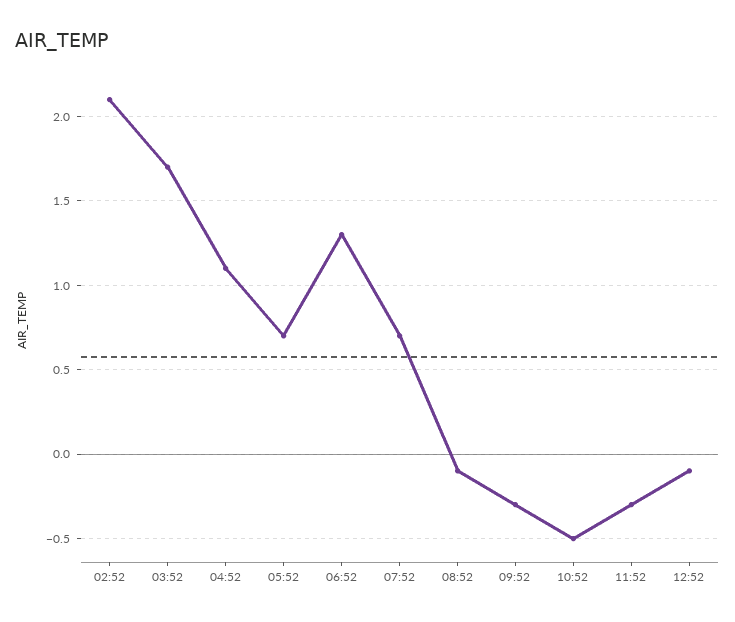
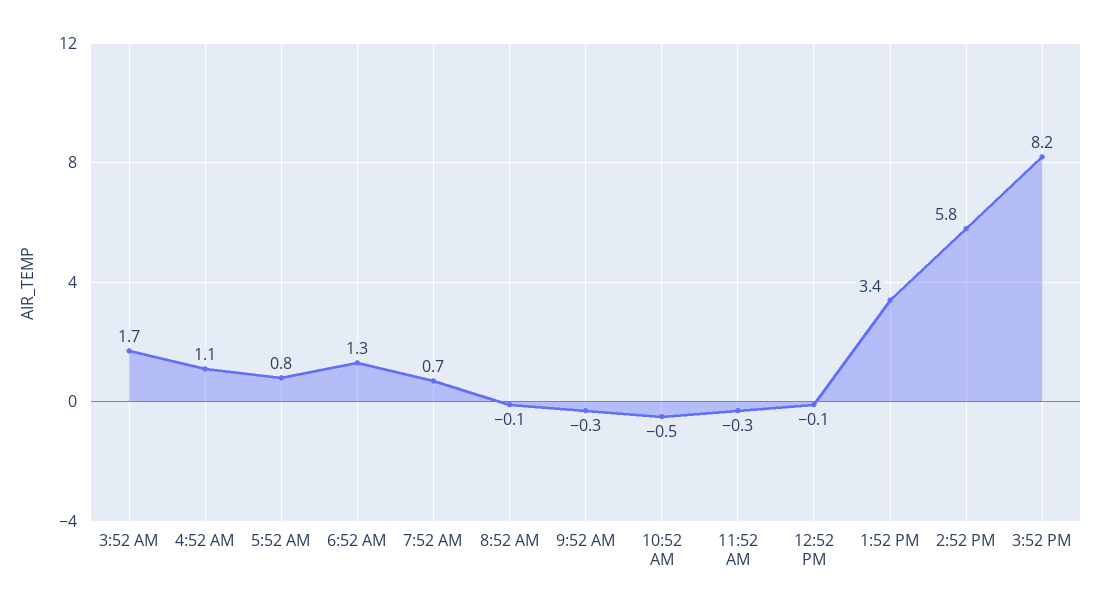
02:52: 2.1 -> none
05:52: 0.7 -> 0.8
1:52 PM: none -> 3.4
2:52 PM: none -> 5.8
3:52 PM: none -> 8.2

